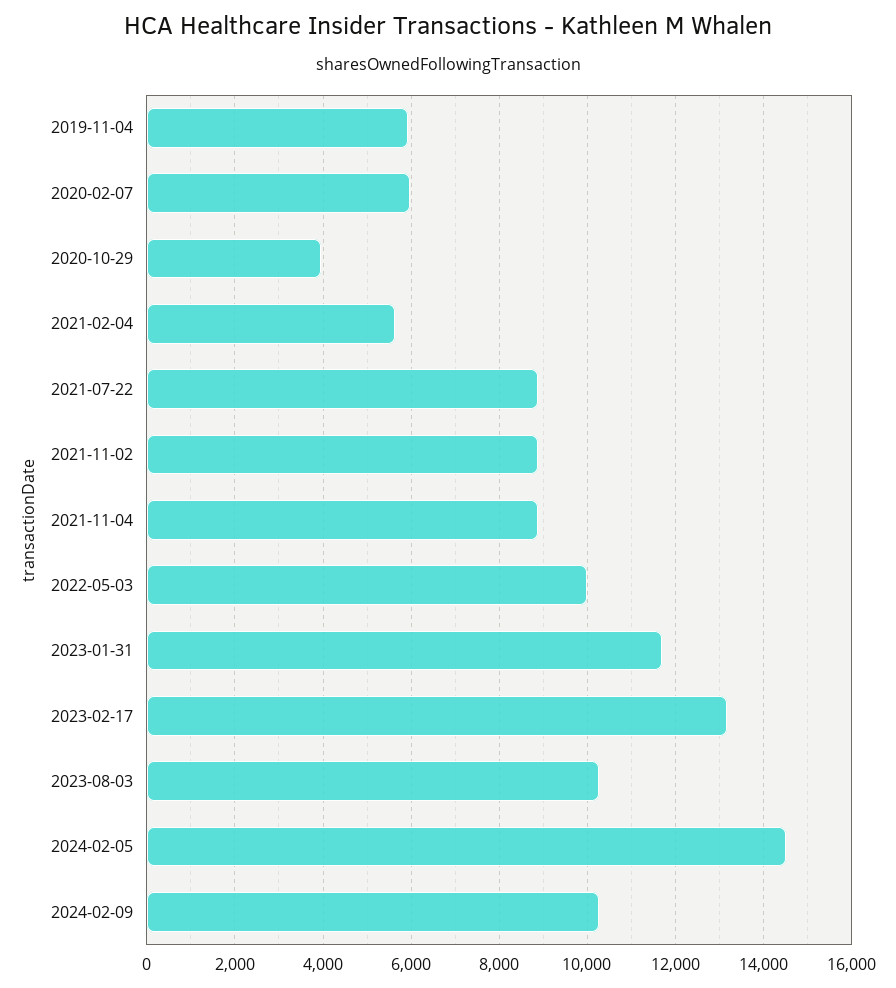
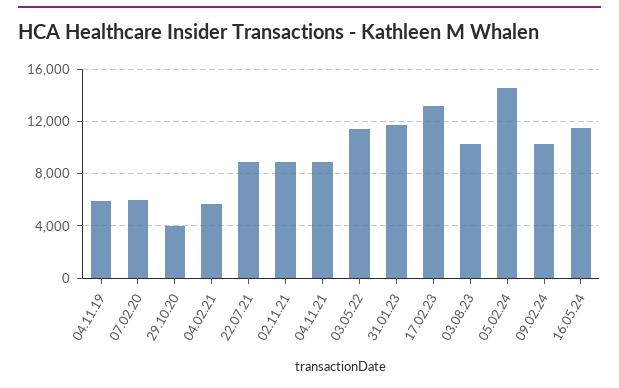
2022-05-03: 10000 -> 11500
16.05.24: none -> 11500

